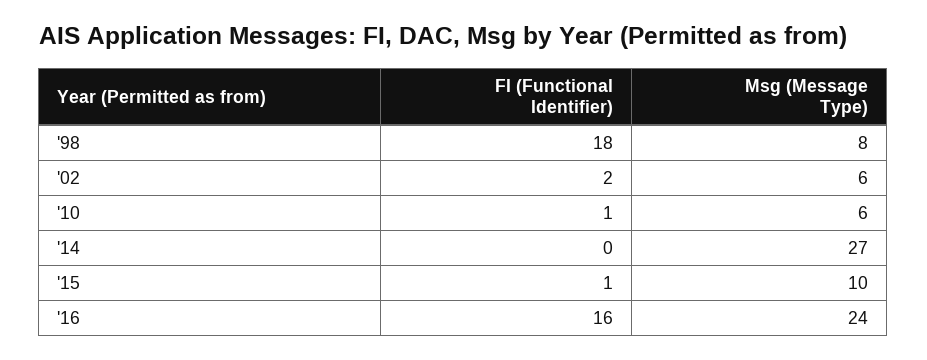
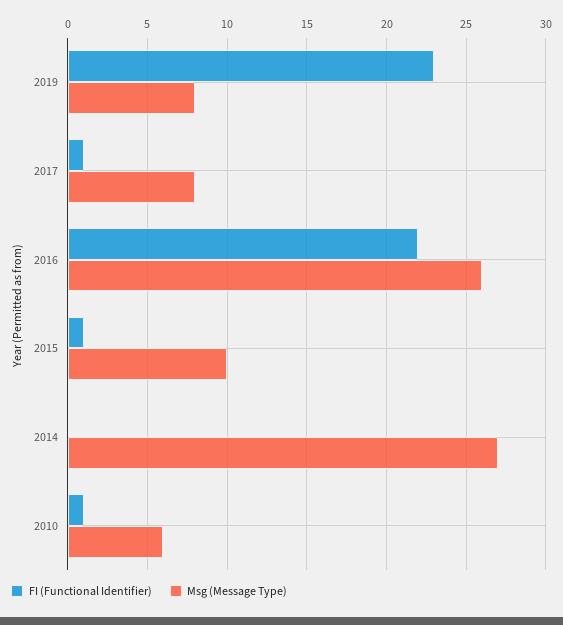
FI (Functional Identifier), '98: 18 -> none
Msg (Message Type), '98: 8 -> none
FI (Functional Identifier), '02: 2 -> none
Msg (Message Type), '02: 6 -> none
FI (Functional Identifier), '16: 16 -> 22
Msg (Message Type), '16: 24 -> 26
FI (Functional Identifier), 2019: none -> 23
Msg (Message Type), 2019: none -> 8
FI (Functional Identifier), 2017: none -> 1
Msg (Message Type), 2017: none -> 8

